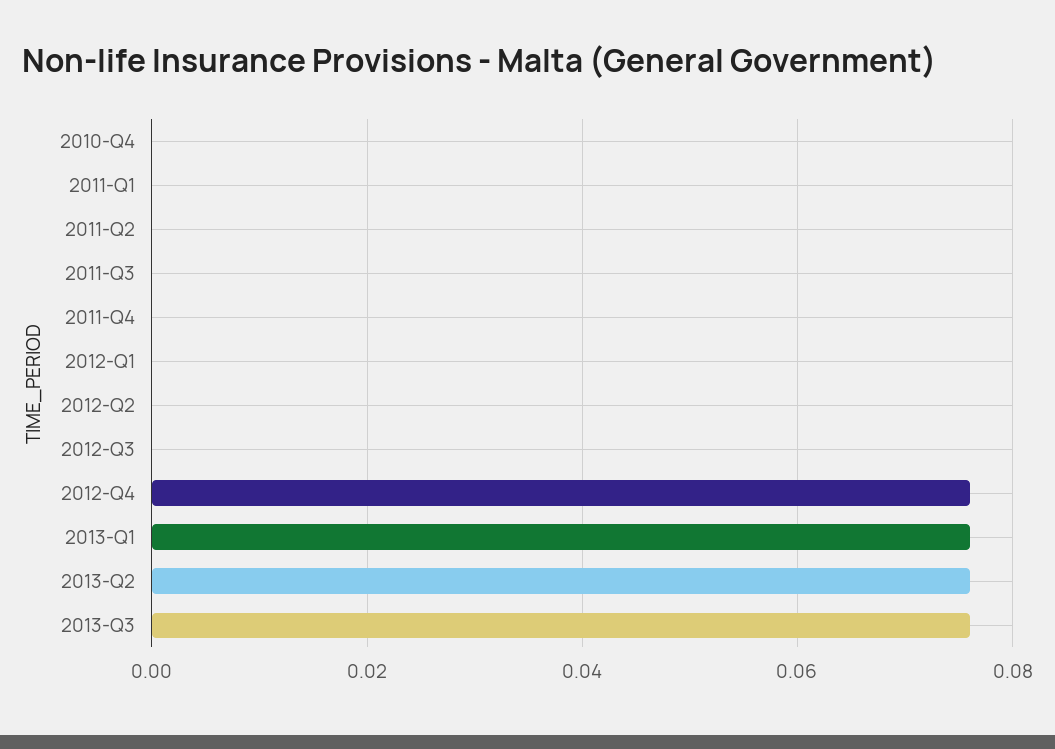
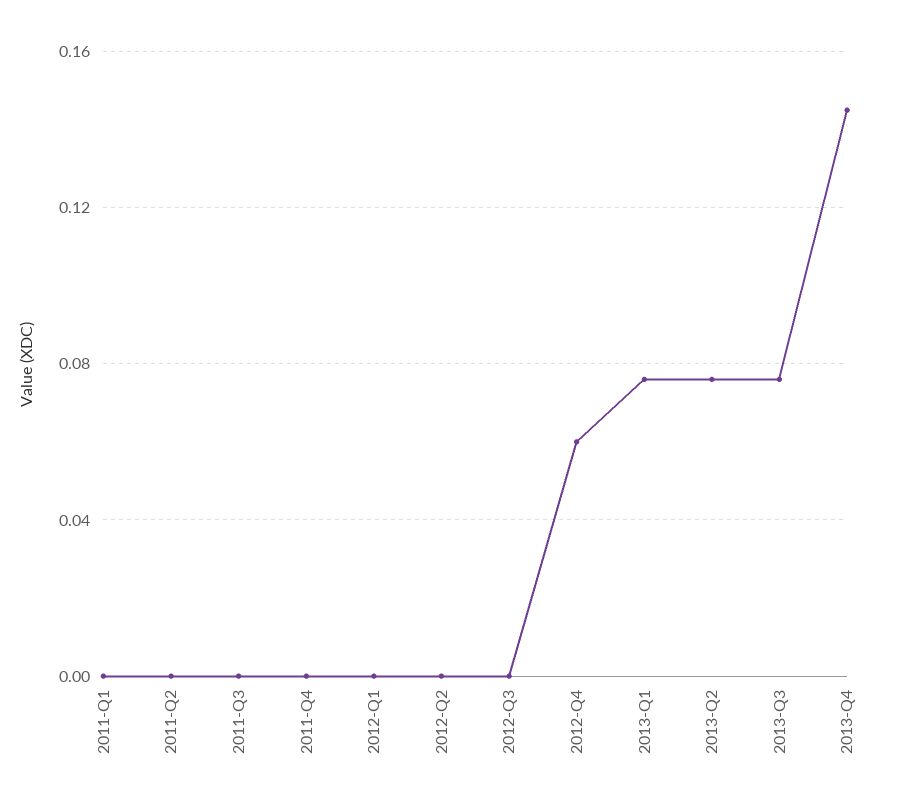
2010-Q4: 0 -> none
2012-Q4: 0.075 -> 0.06
2013-Q4: none -> 0.145

